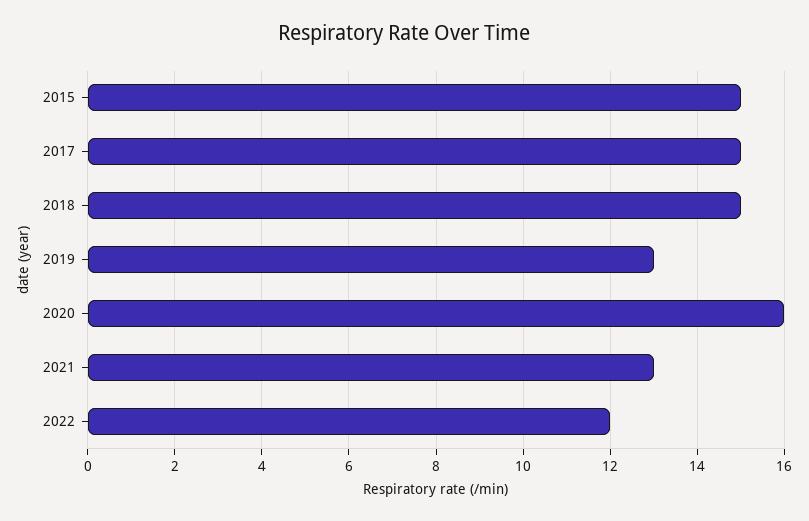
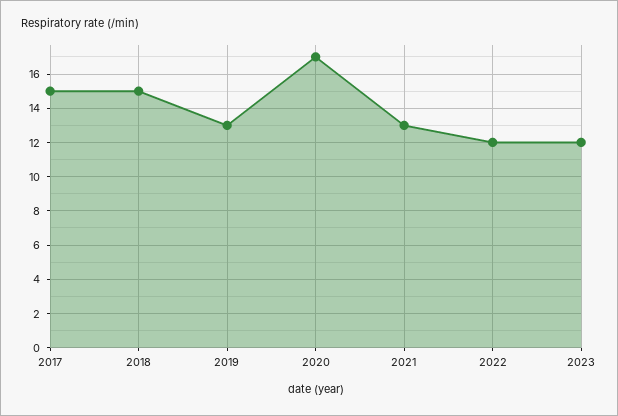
2015: 15 -> none
2020: 16 -> 17
2023: none -> 12

